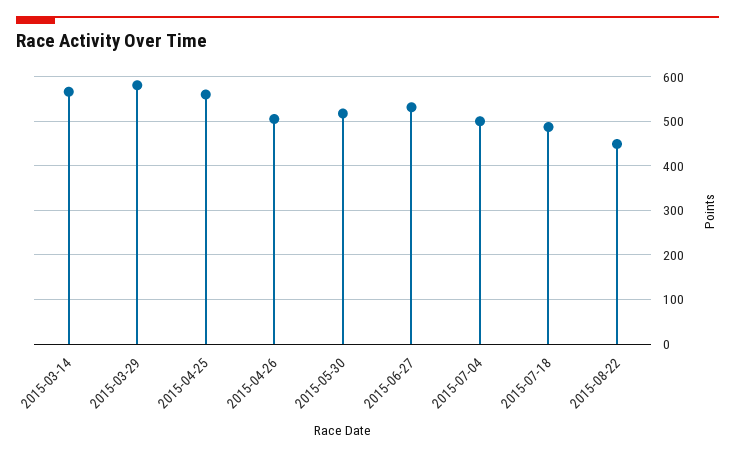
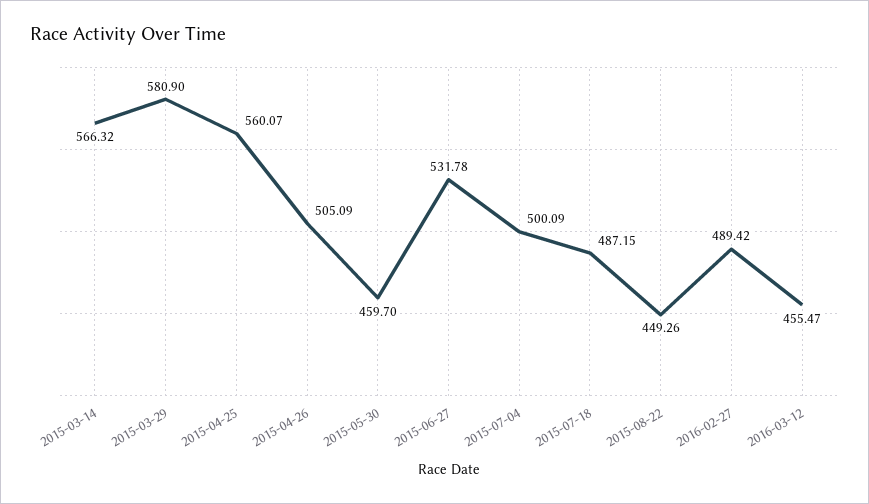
2015-05-30: 520 -> 459.7
2016-02-27: none -> 489.42
2016-03-12: none -> 455.47

